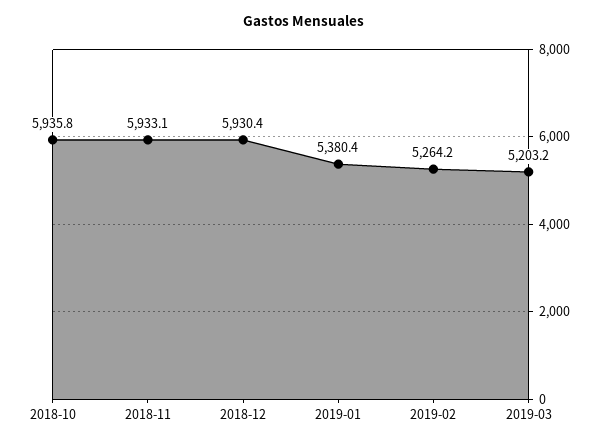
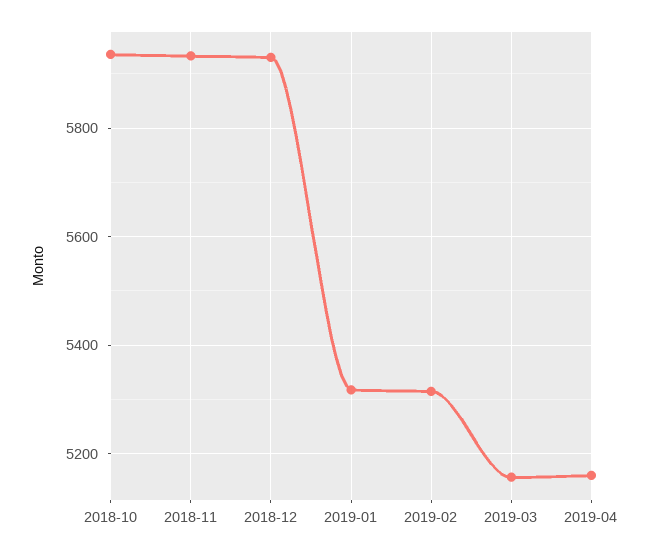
2019-01: 5380.4 -> 5320
2019-02: 5264.2 -> 5320
2019-03: 5203.2 -> 5160
2019-04: none -> 5160

